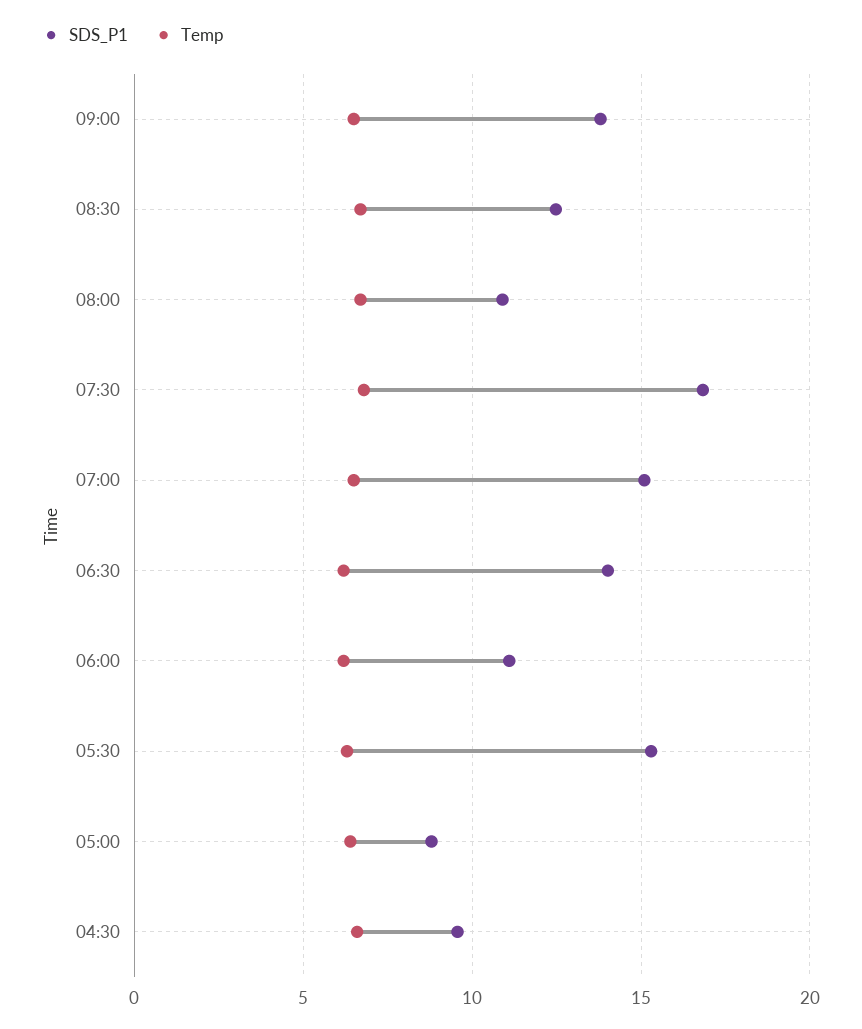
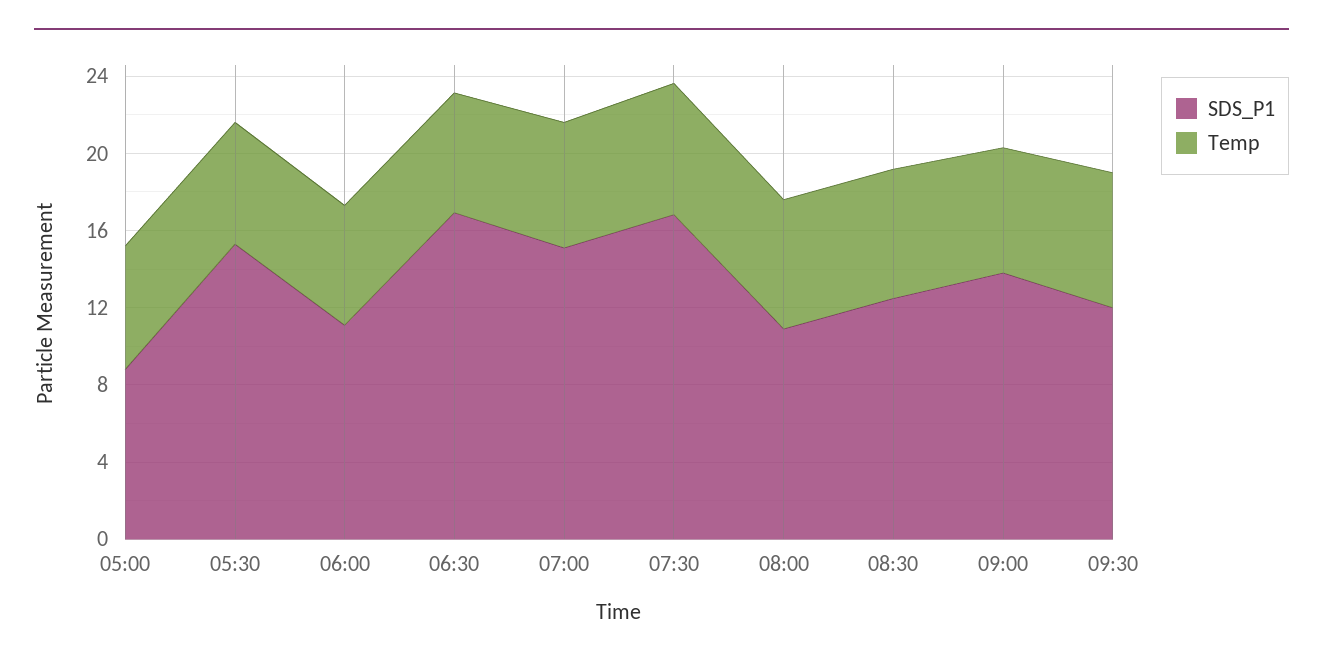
SDS_P1, 06:30: 14 -> 17
SDS_P1, 04:30: 9.5 -> none
Temp, 04:30: 6.5 -> none
SDS_P1, 09:30: none -> 12
Temp, 09:30: none -> 7

